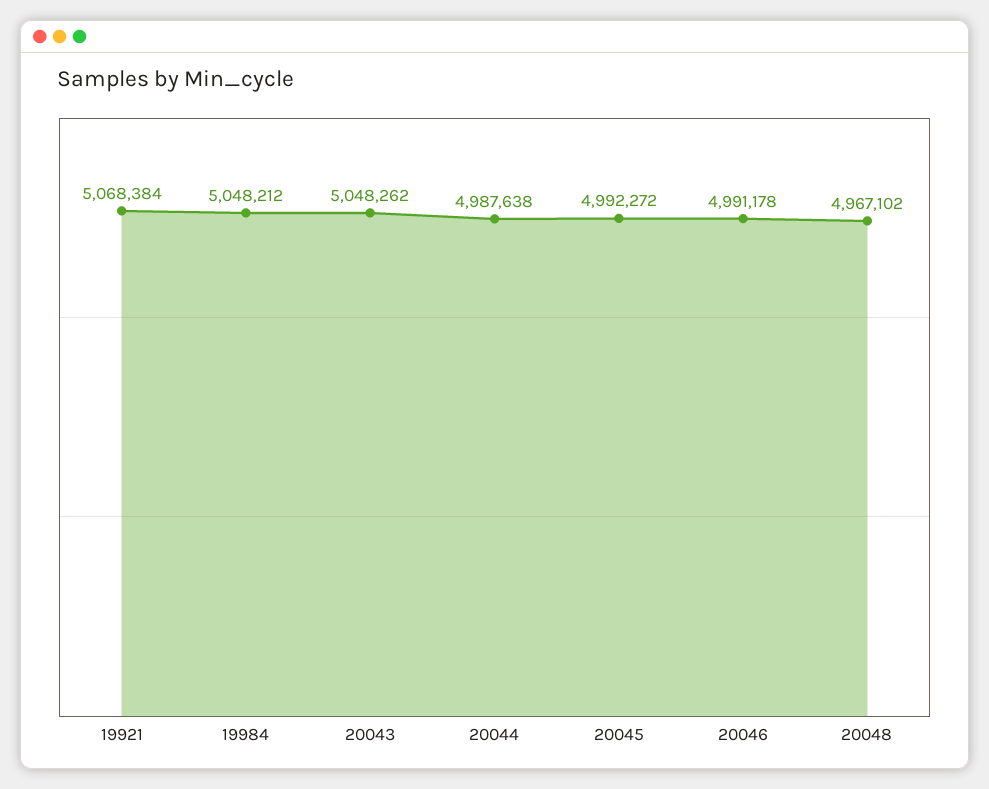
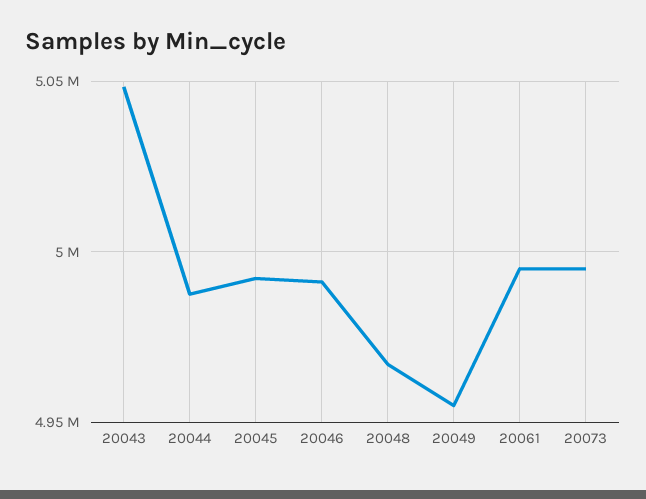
19921: 5068384 -> none
19984: 5048212 -> none
20049: none -> 4955000
20061: none -> 4995000
20073: none -> 4995000

